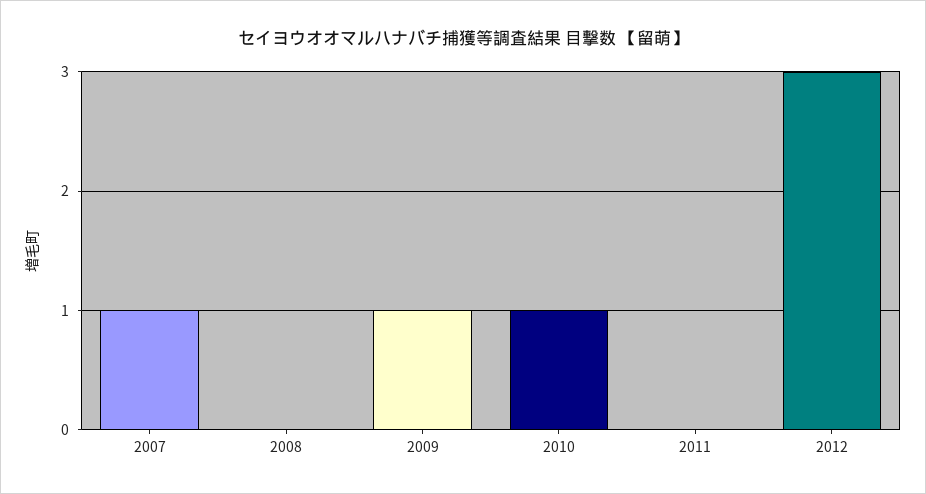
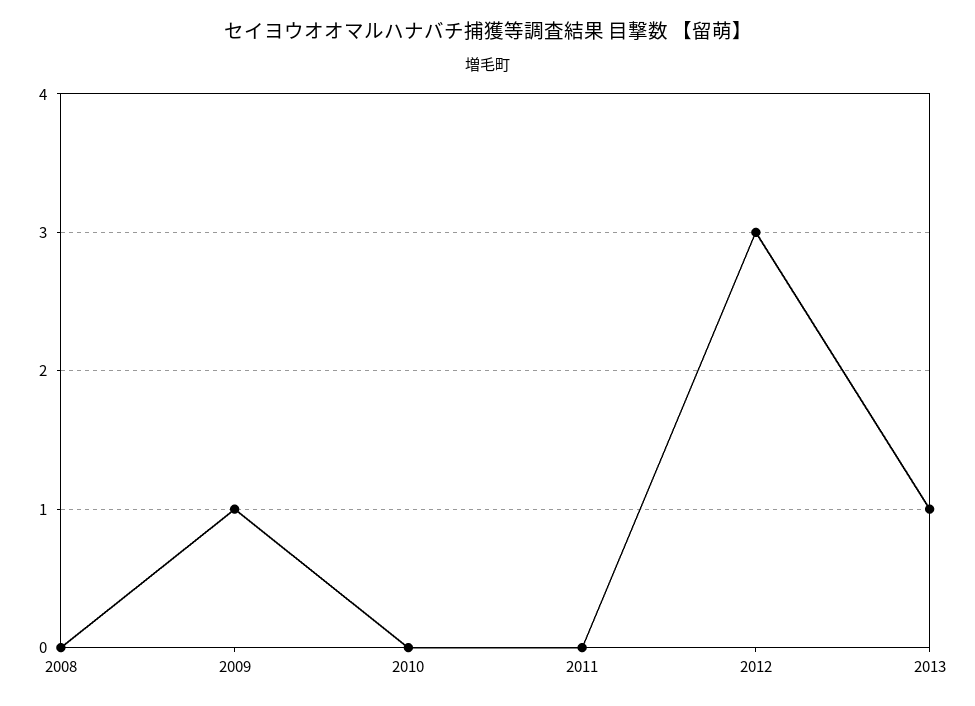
2007: 1 -> none
2010: 1 -> 0
2013: none -> 1

